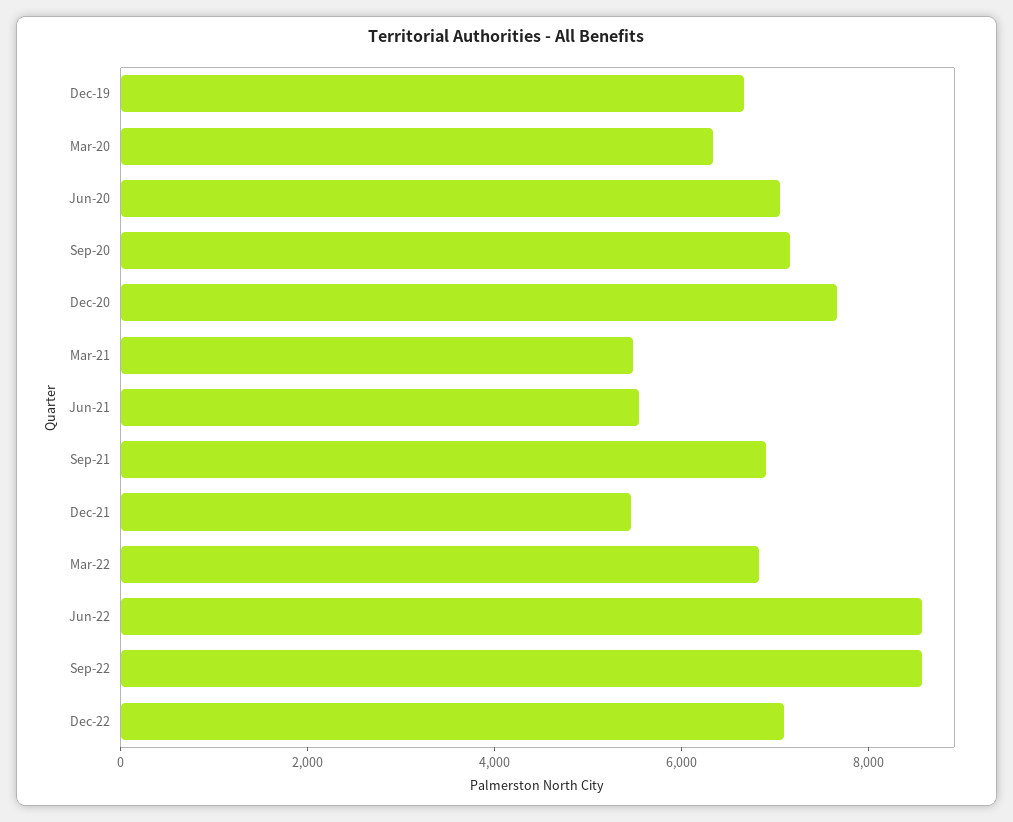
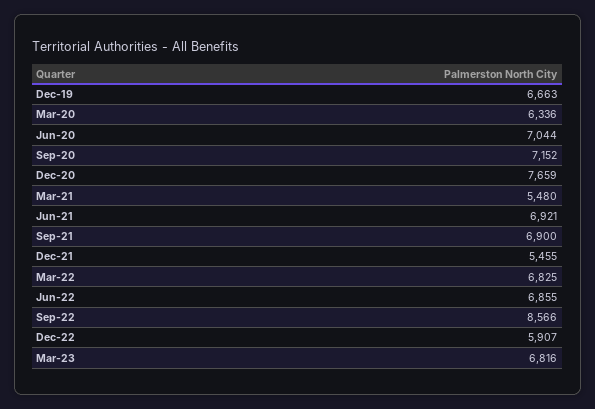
Jun-21: 5500 -> 6921
Jun-22: 8500 -> 6855
Dec-22: 7000 -> 5907
Mar-23: none -> 6816

